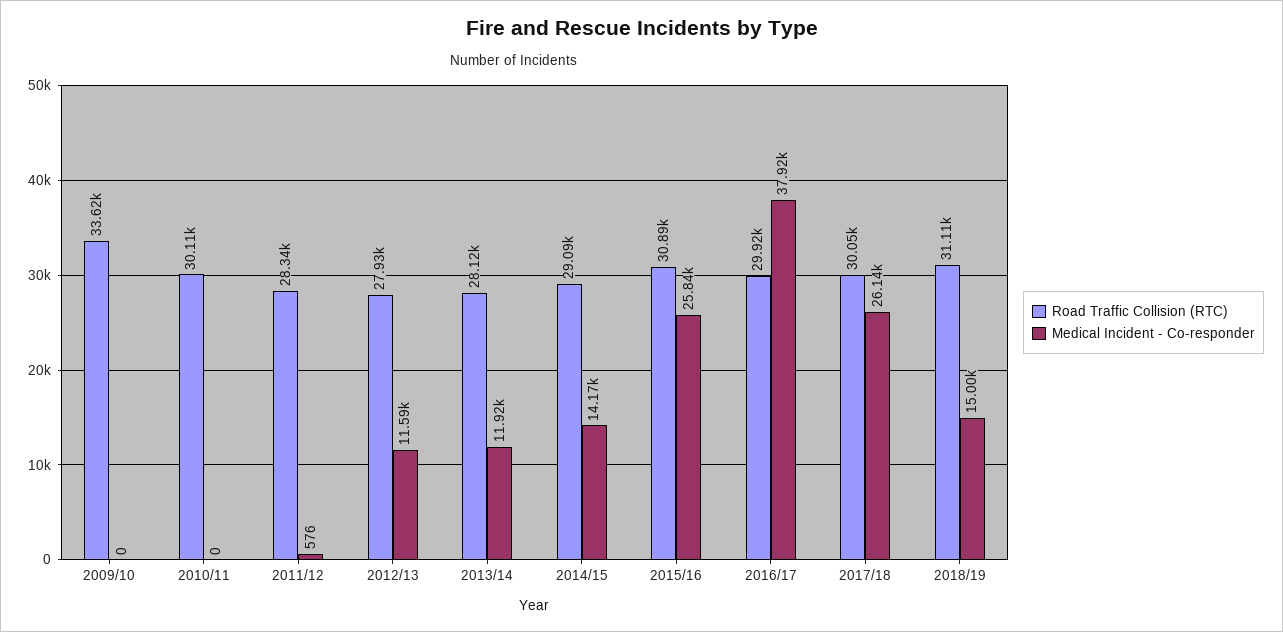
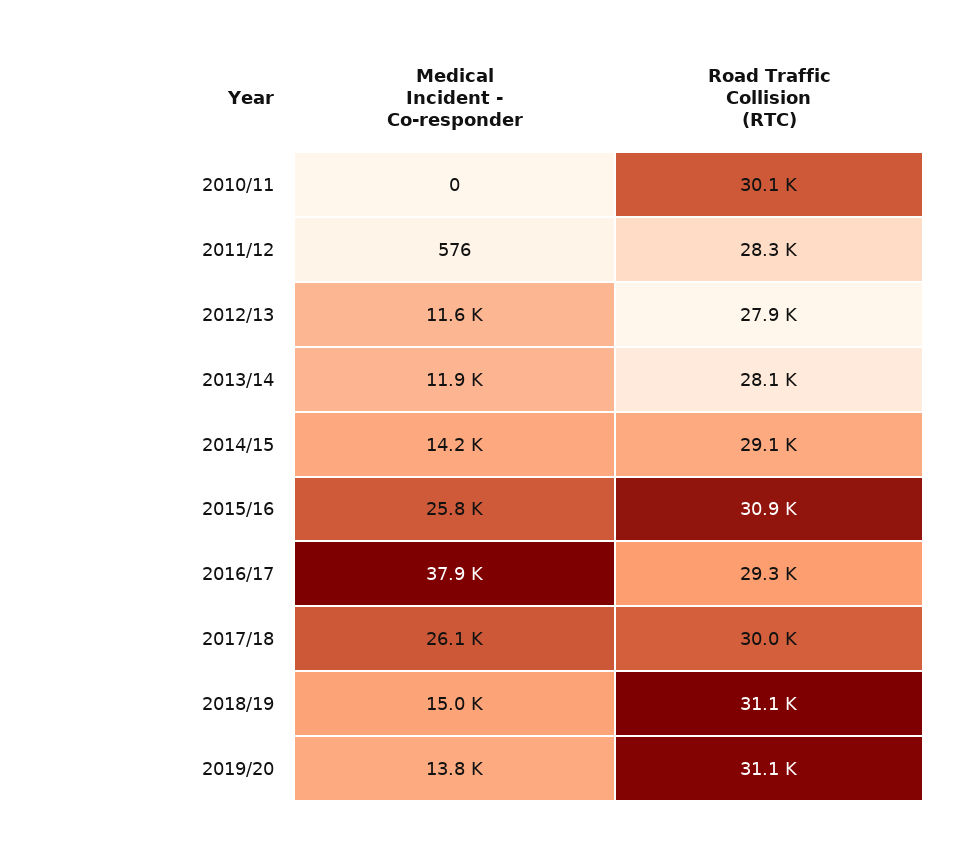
Road Traffic Collision (RTC), 2009/10: 33620 -> none
Medical Incident - Co-responder, 2009/10: 0 -> none
Road Traffic Collision (RTC), 2016/17: 29920 -> 29300
Medical Incident - Co-responder, 2019/20: none -> 13800
Road Traffic Collision (RTC), 2019/20: none -> 31100

